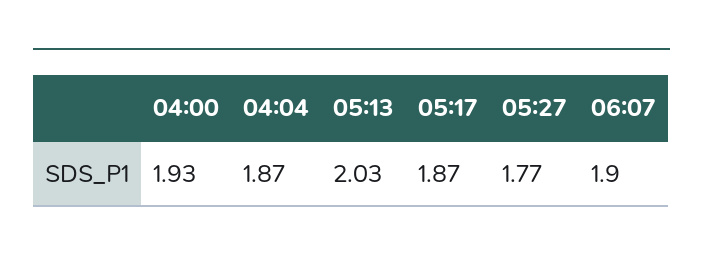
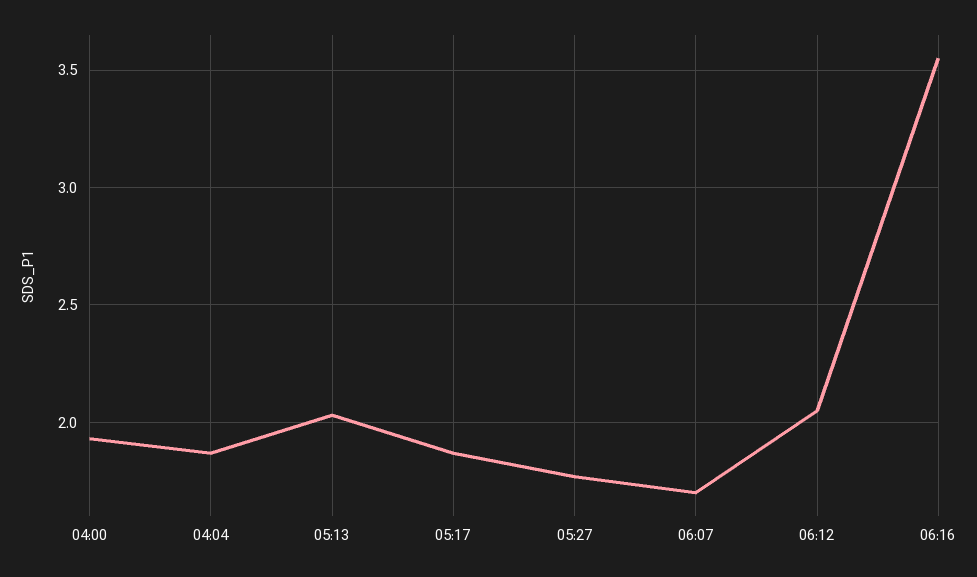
06:07: 1.9 -> 1.7
06:12: none -> 2.05
06:16: none -> 3.55

